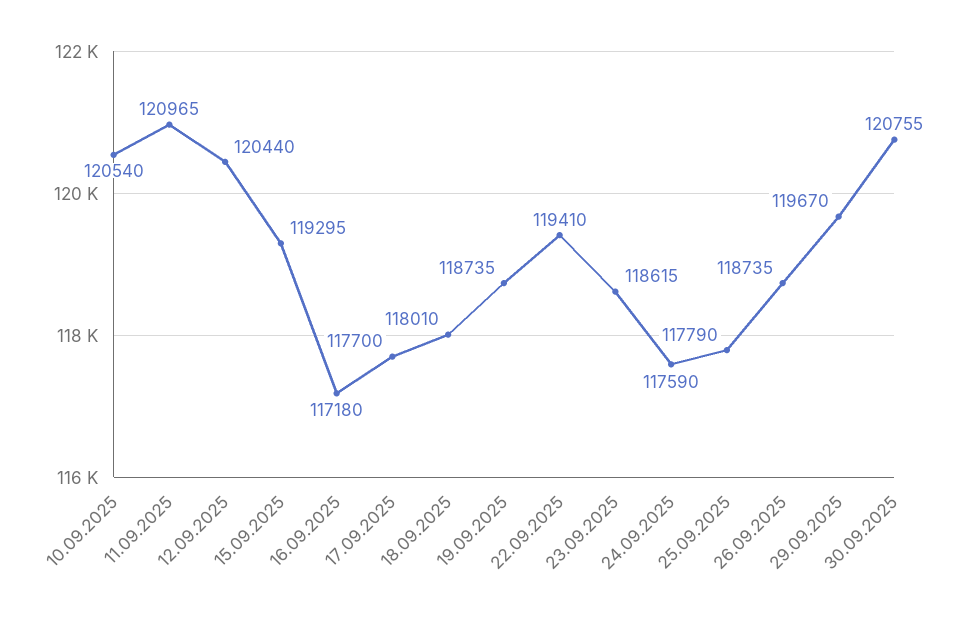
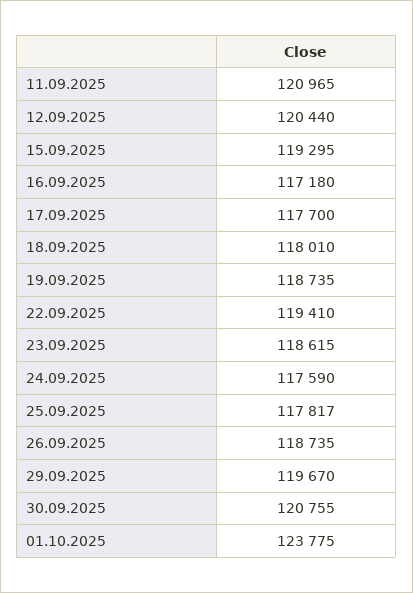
10.09.2025: 120540 -> none
25.09.2025: 117790 -> 117817
01.10.2025: none -> 123775

